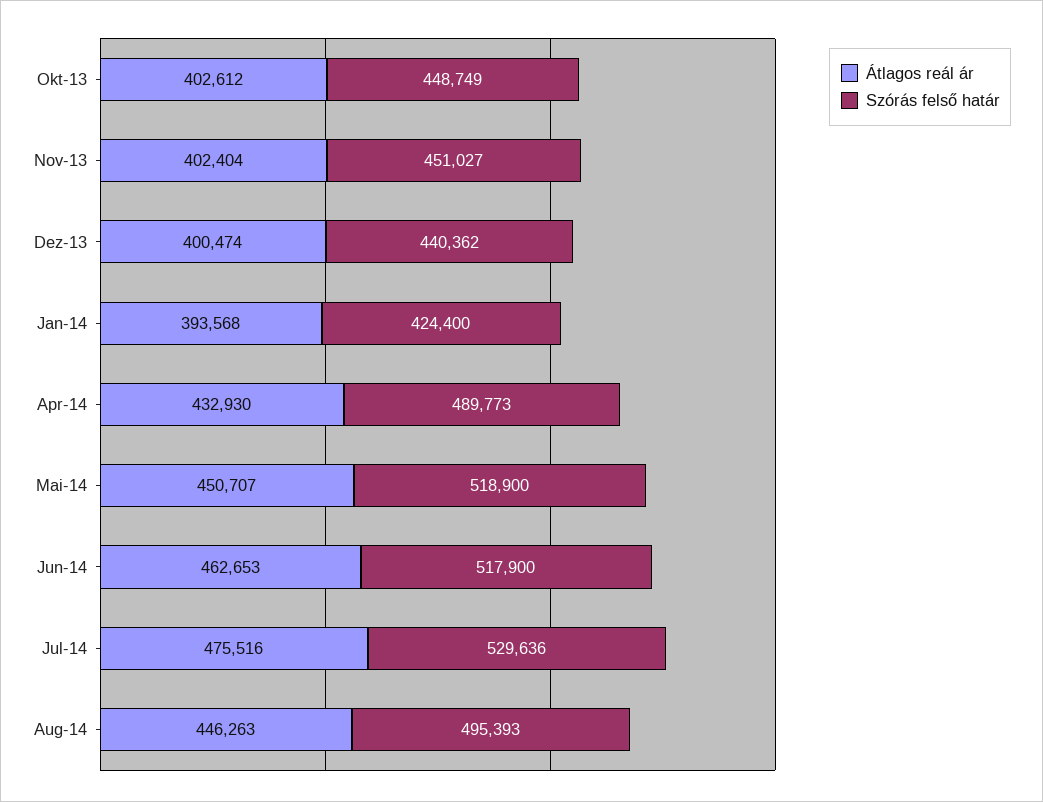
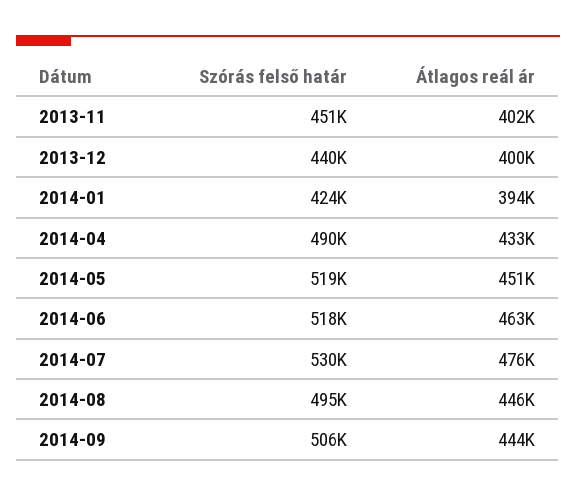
Átlagos reál ár, Okt-13: 402612 -> none
Szórás felső határ, Okt-13: 448749 -> none
Szórás felső határ, 2014-09: none -> 506000
Átlagos reál ár, 2014-09: none -> 444000

